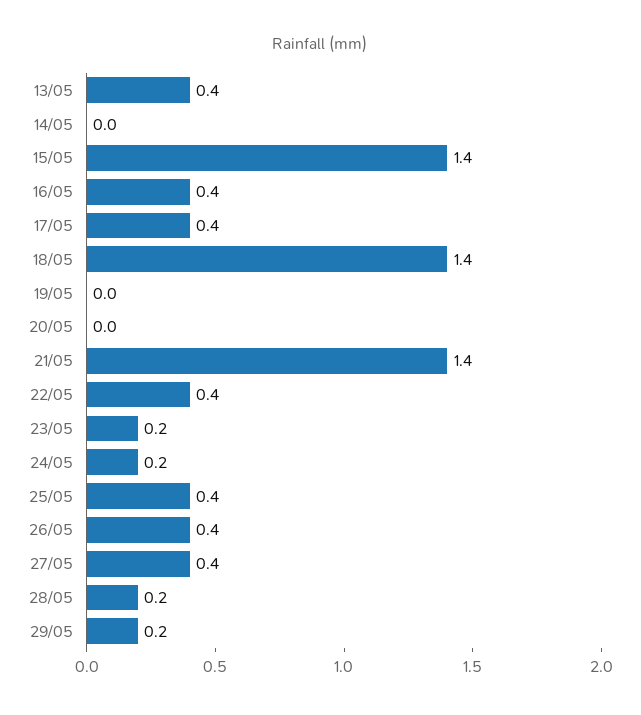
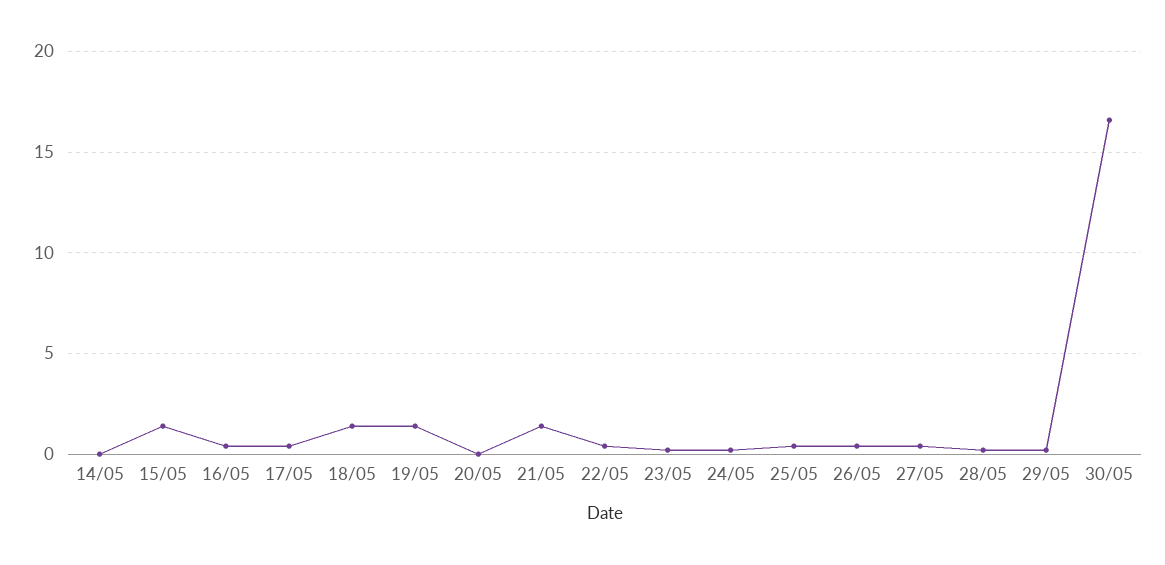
13/05: 0.4 -> none
19/05: 0 -> 1.5
30/05: none -> 16.5

